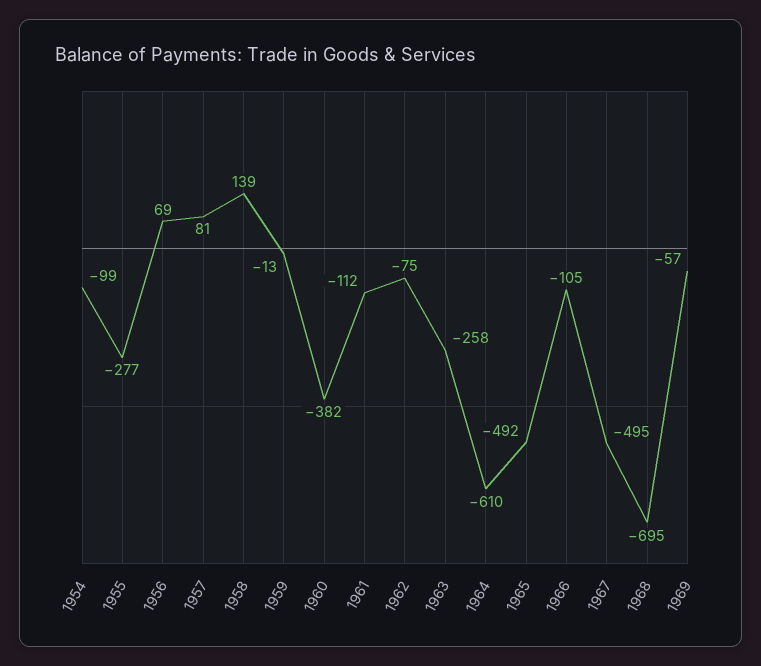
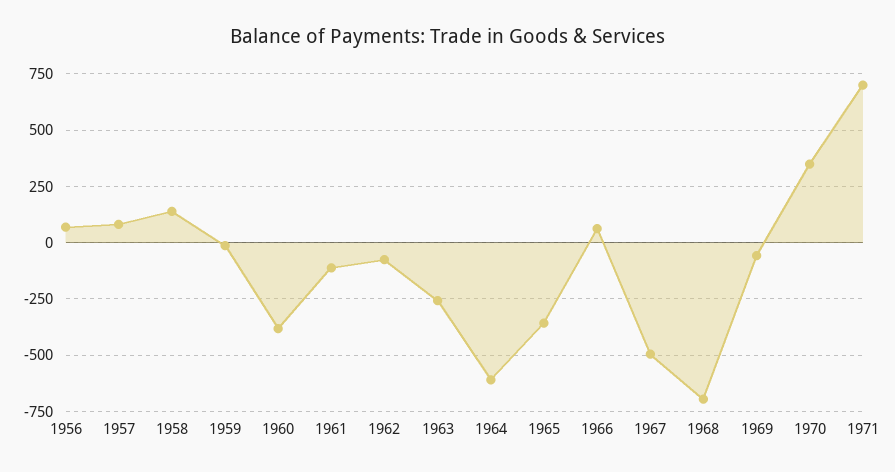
1954: -99 -> none
1955: -277 -> none
1965: -492 -> -350
1966: -105 -> 50
1970: none -> 350
1971: none -> 700

